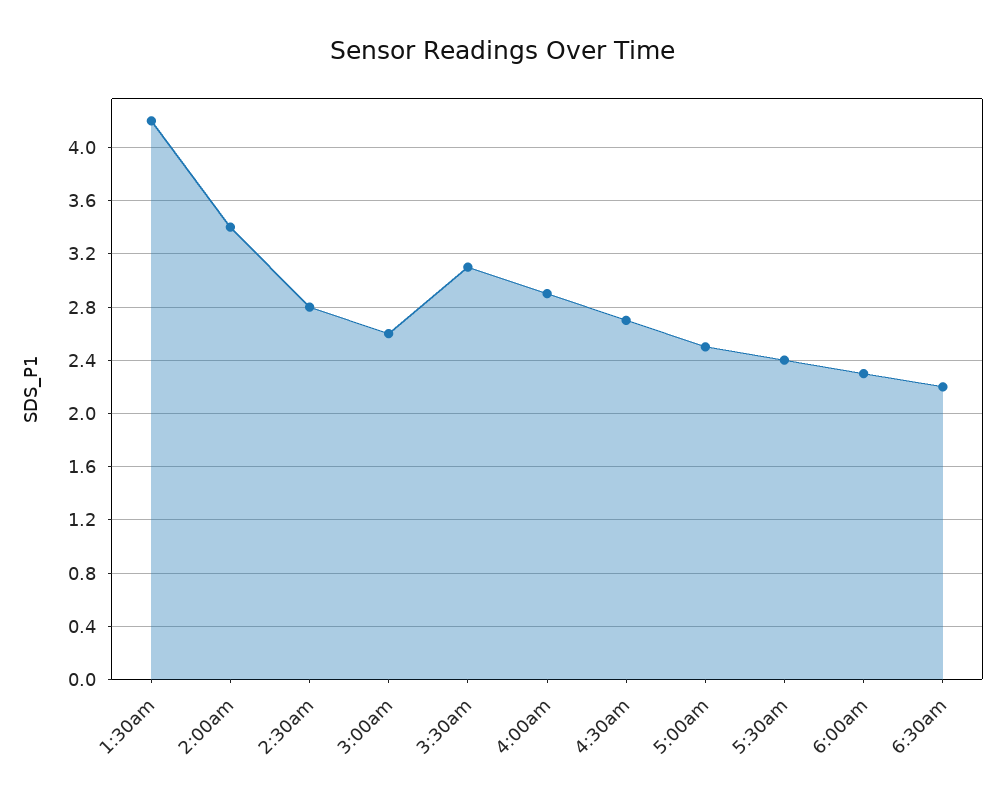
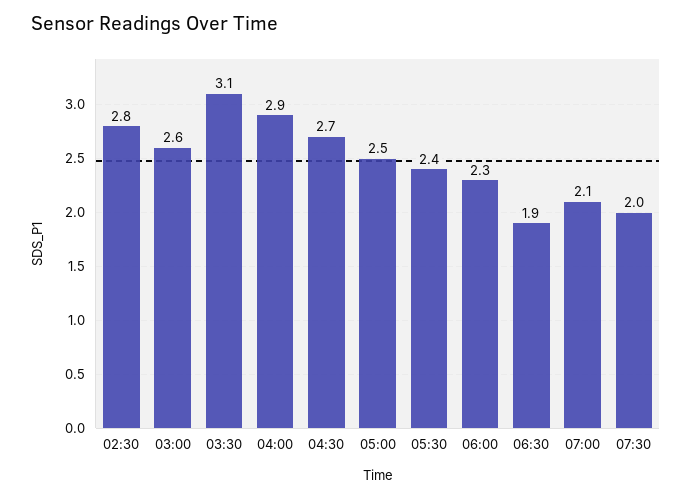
1:30am: 4.2 -> none
2:00am: 3.4 -> none
6:30am: 2.2 -> 1.9
07:00: none -> 2.1
07:30: none -> 2

